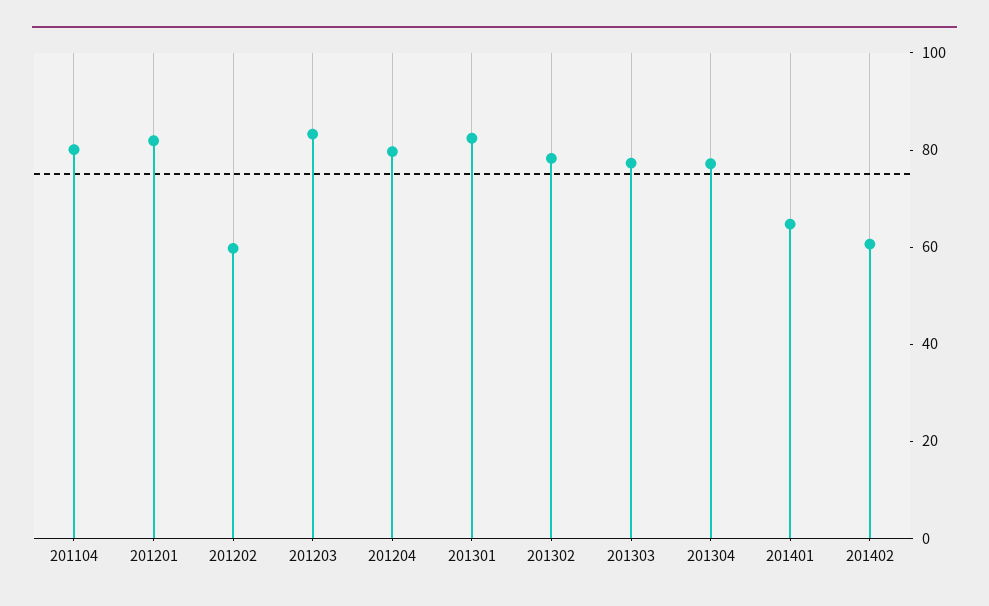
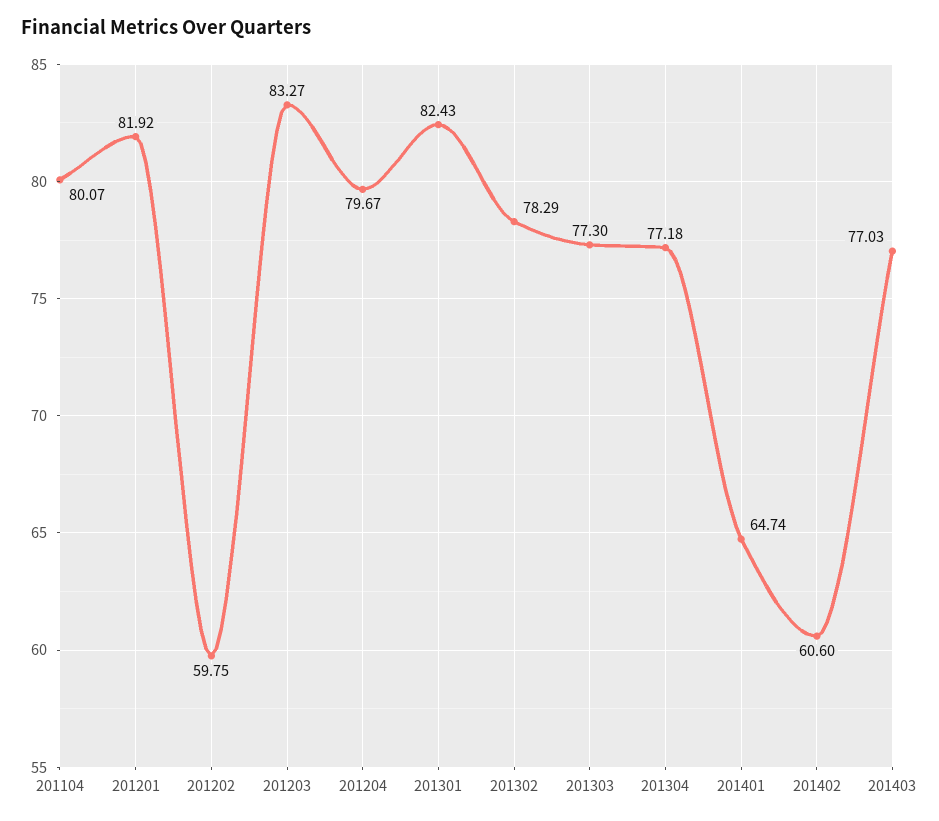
201403: none -> 77.03

